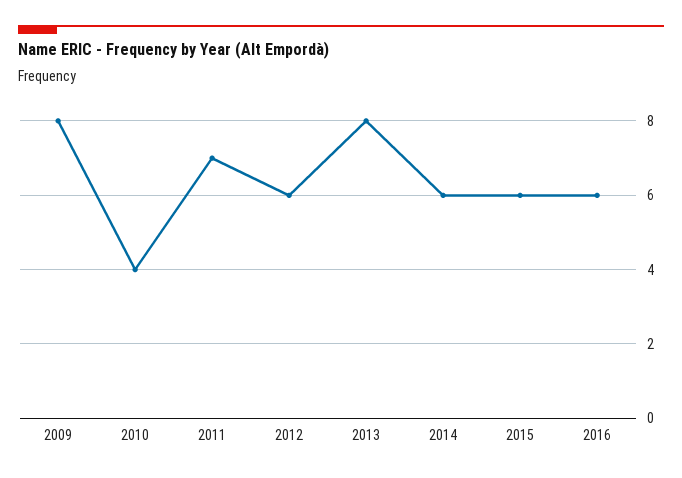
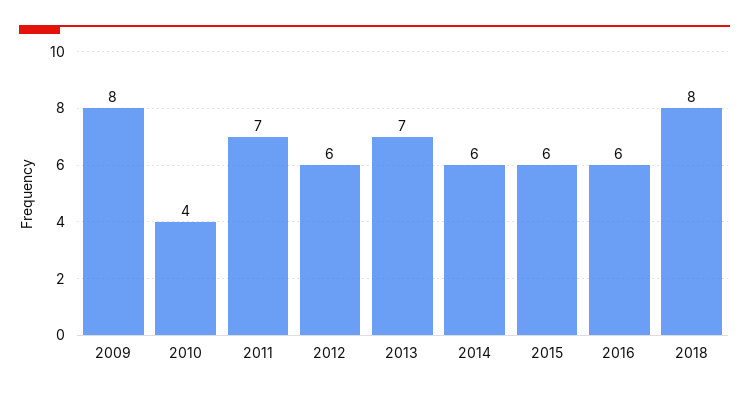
2013: 8 -> 7
2018: none -> 8

